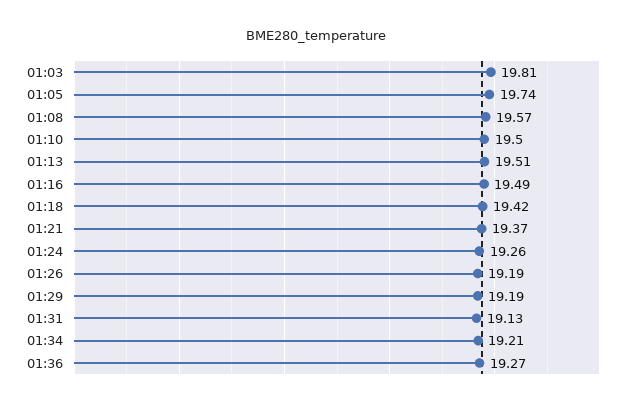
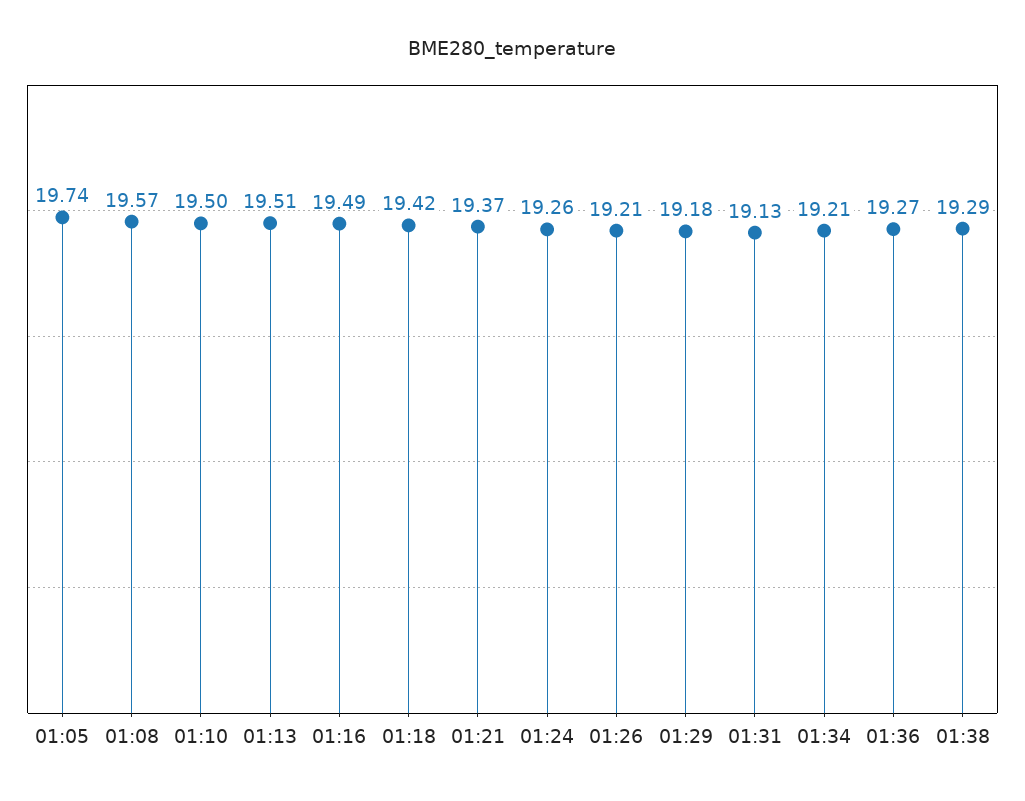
01:03: 19.81 -> none
01:26: 19.19 -> 19.21
01:29: 19.19 -> 19.18
01:38: none -> 19.29

